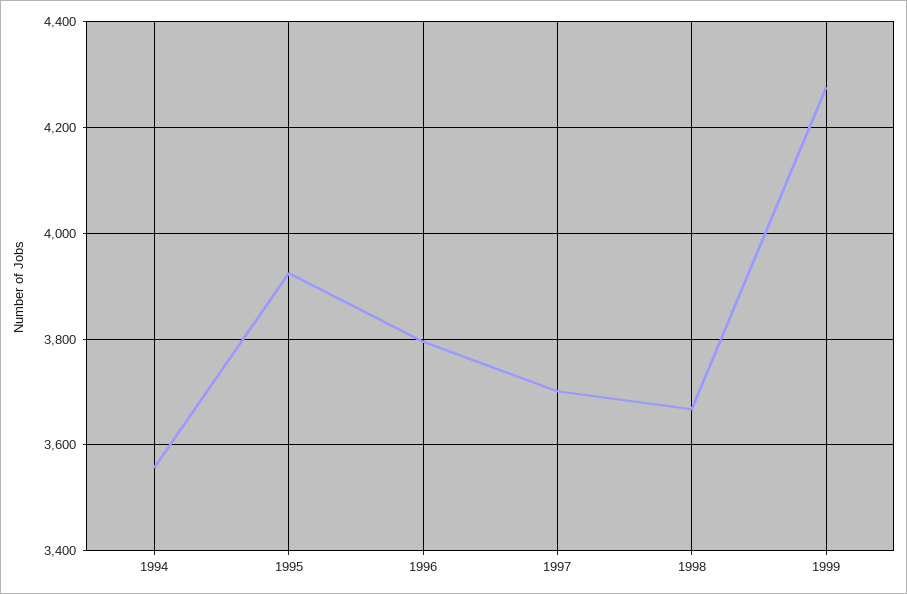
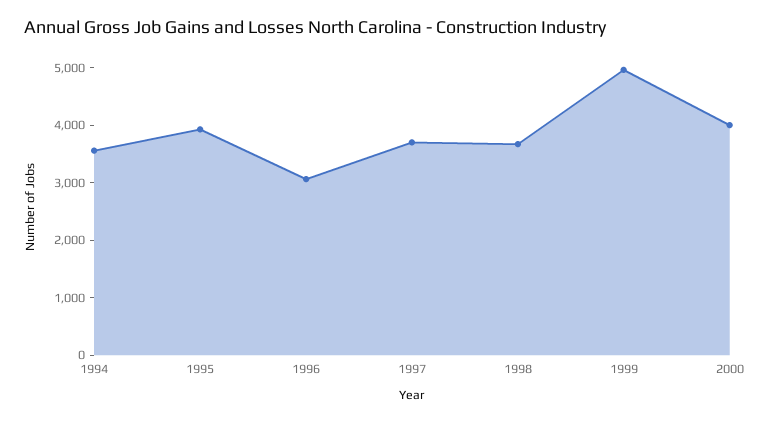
1996: 3800 -> 3000
1999: 4280 -> 5000
2000: none -> 4000

